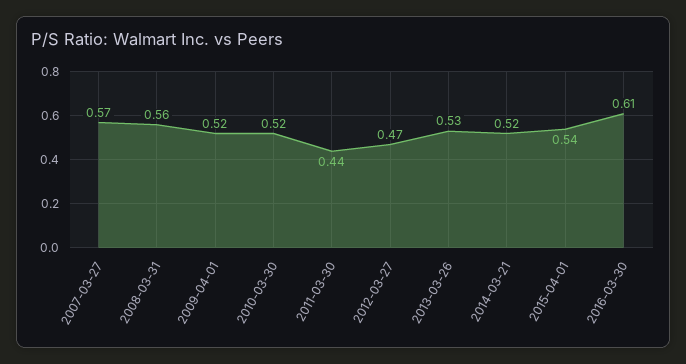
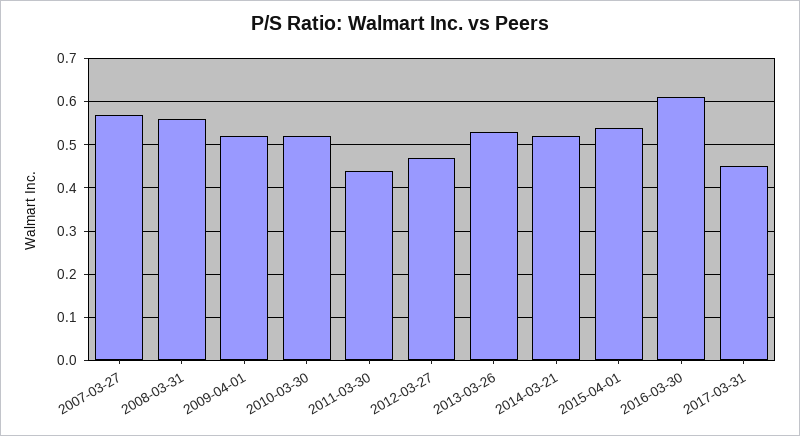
2017-03-31: none -> 0.45

